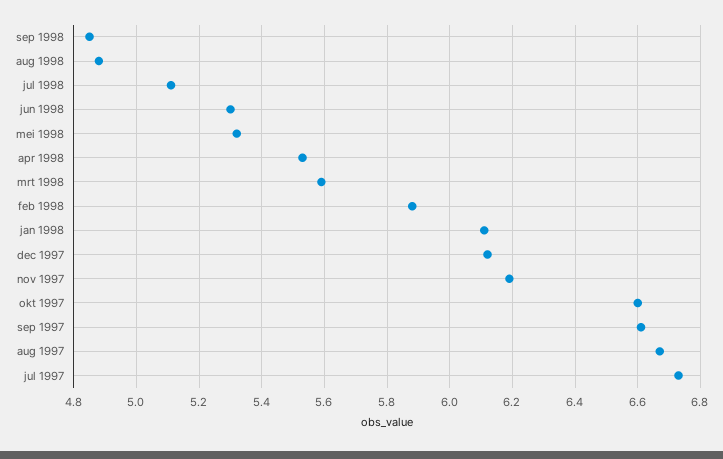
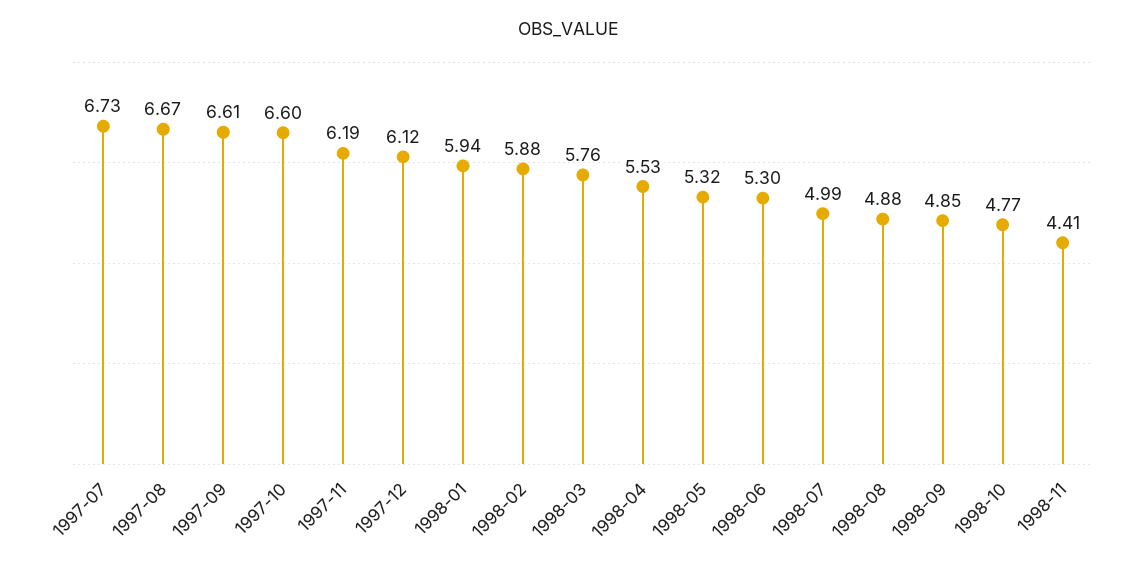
jul 1998: 5.1 -> 4.99
mrt 1998: 5.6 -> 5.76
jan 1998: 6.1 -> 5.94
1998-10: none -> 4.77
1998-11: none -> 4.41

